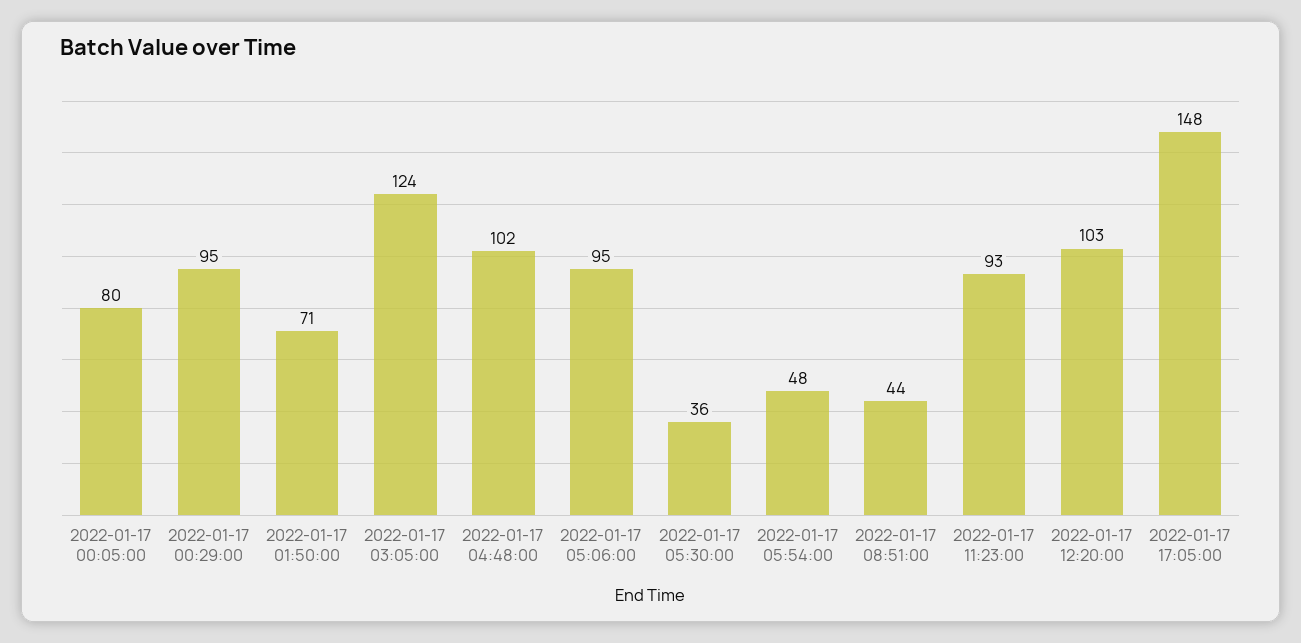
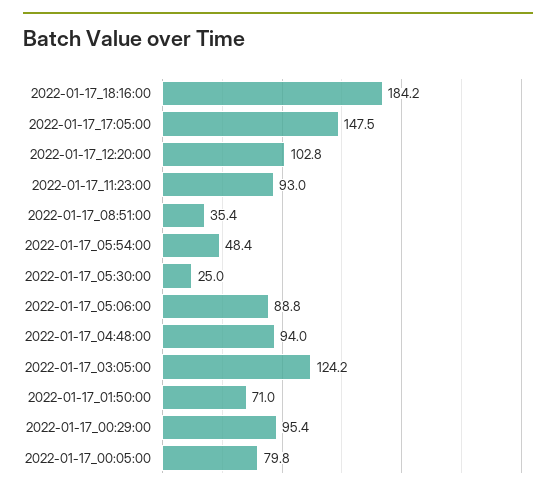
2022-01-17 04:48:00: 102 -> 94
2022-01-17 05:06:00: 95 -> 88.8
2022-01-17 05:30:00: 36 -> 25
2022-01-17 08:51:00: 44 -> 35.4
2022-01-17_18:16:00: none -> 184.2

